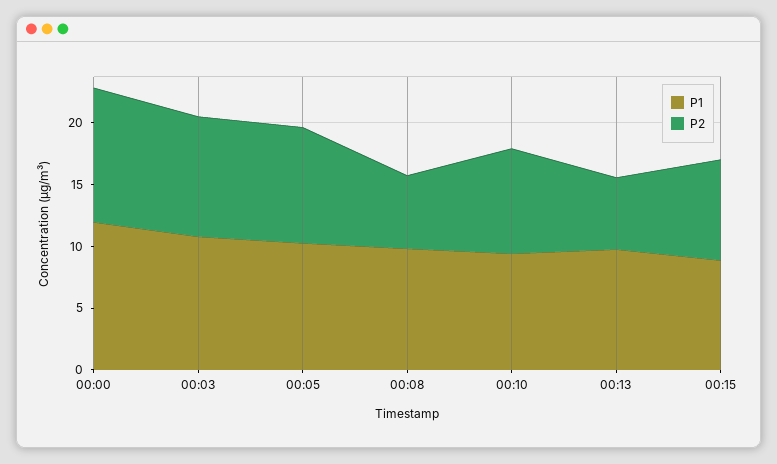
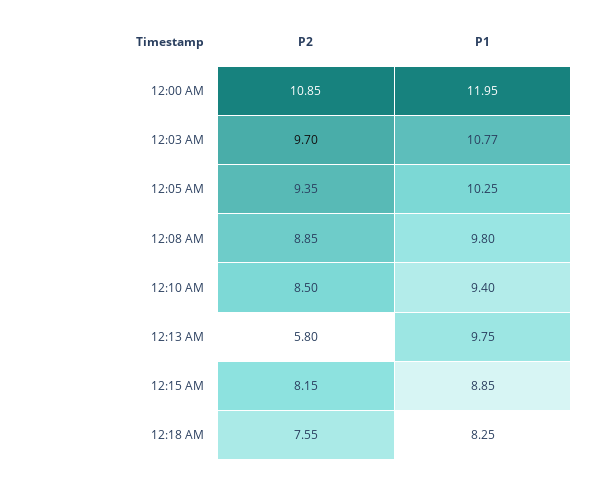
P2, 00:08: 6 -> 8.85
P2, 12:18 AM: none -> 7.55
P1, 12:18 AM: none -> 8.25

